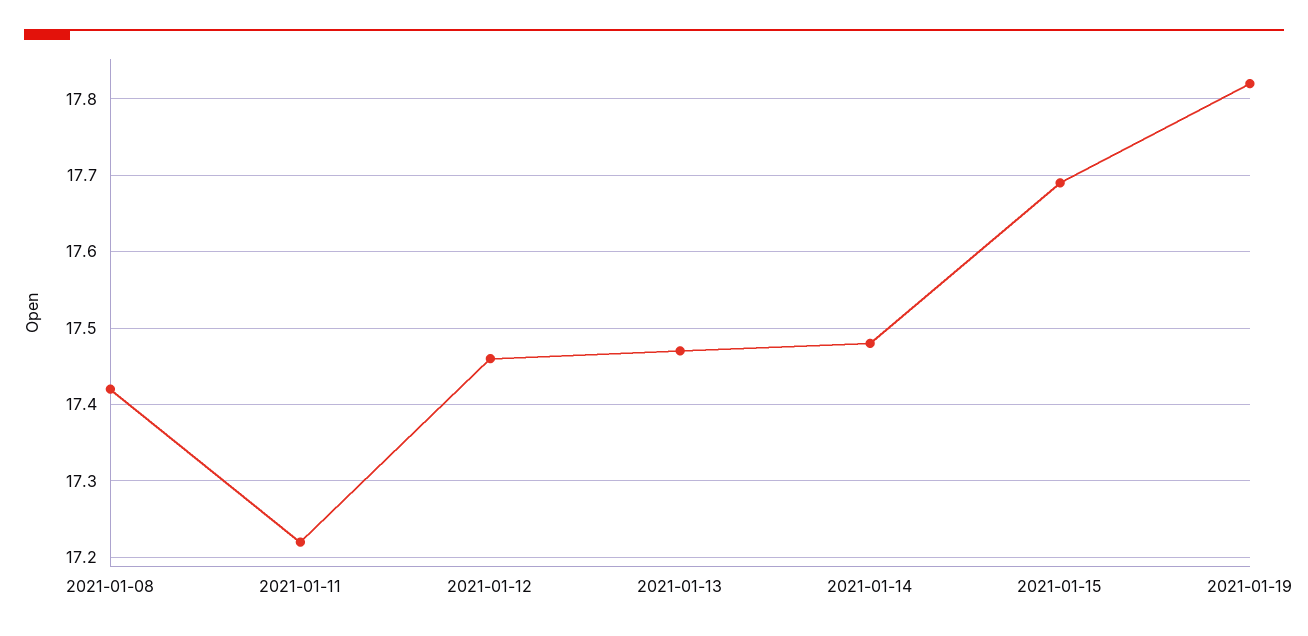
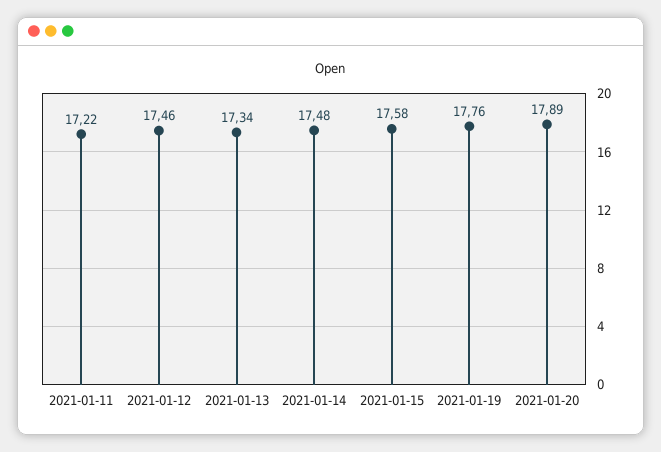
2021-01-08: 17.42 -> none
2021-01-13: 17.47 -> 17.34
2021-01-15: 17.69 -> 17.58
2021-01-19: 17.82 -> 17.76
2021-01-20: none -> 17.89

